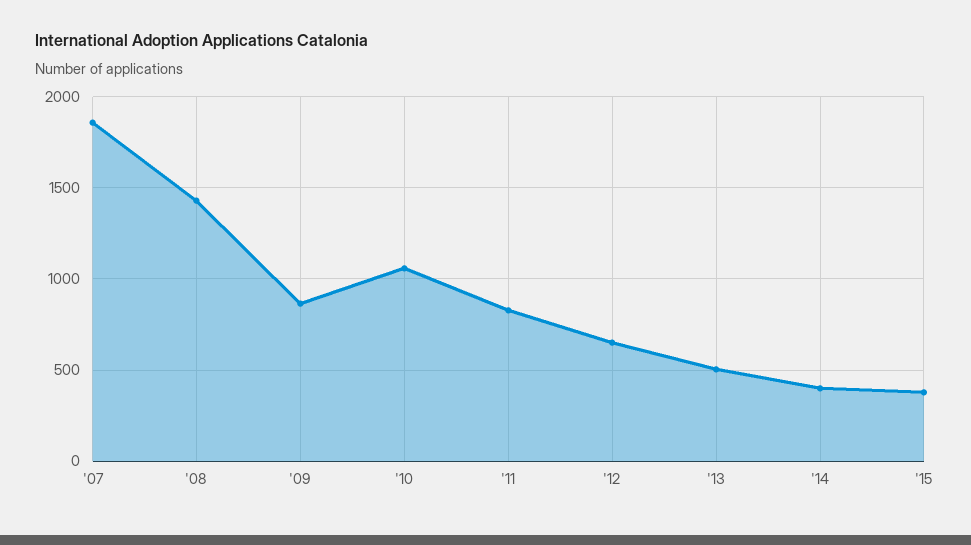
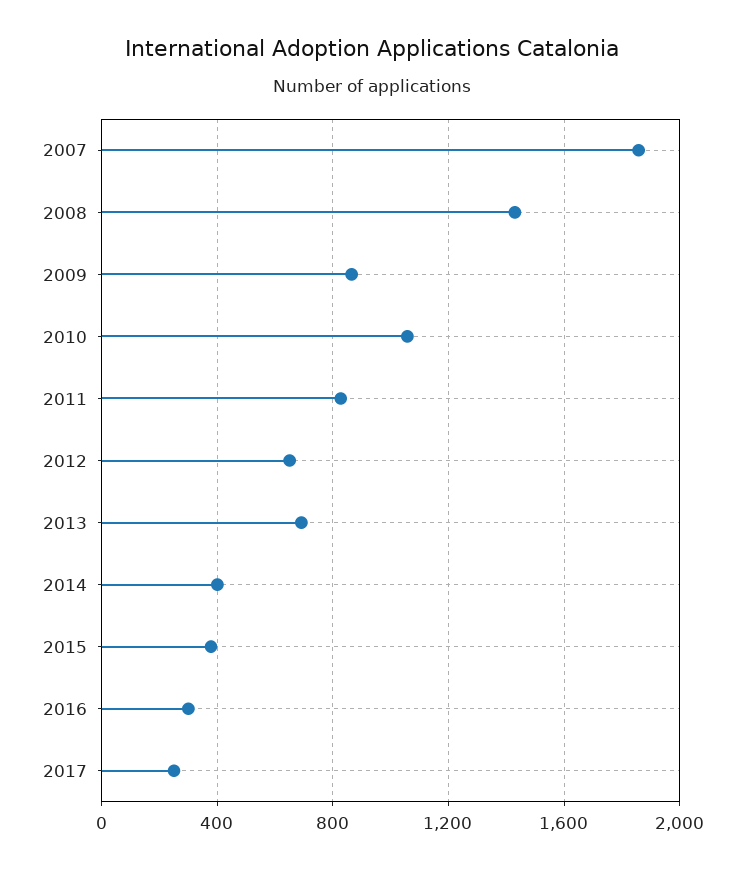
'13: 500 -> 700
2016: none -> 300
2017: none -> 250

